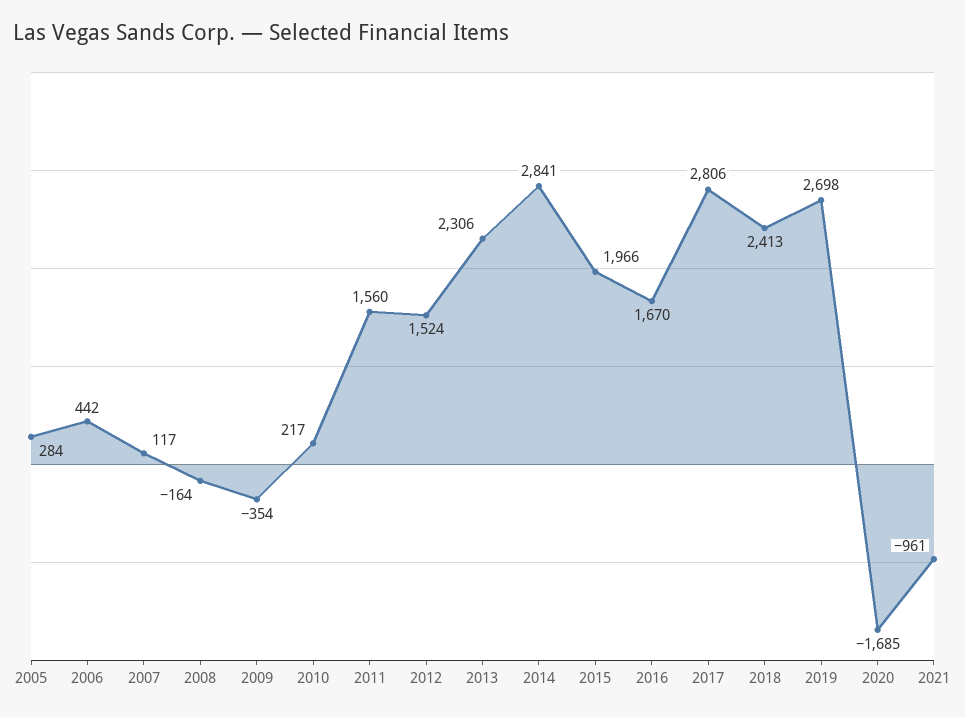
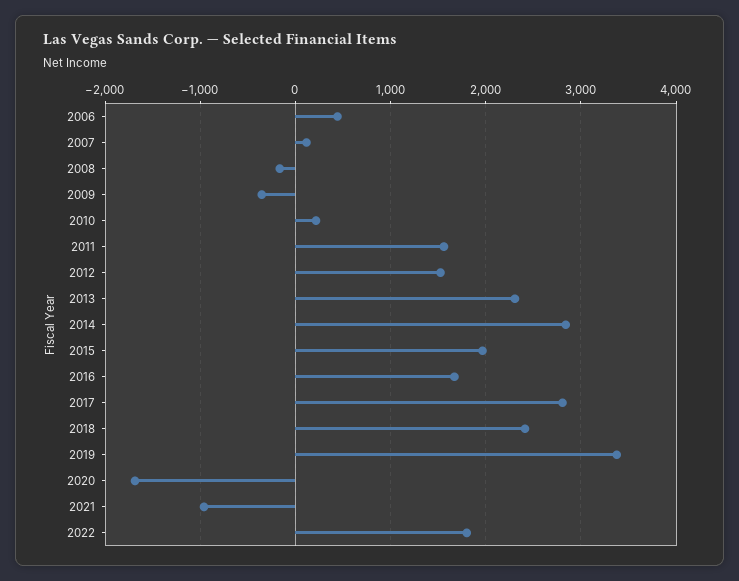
2005: 284 -> none
2019: 2698 -> 3400
2022: none -> 1800

